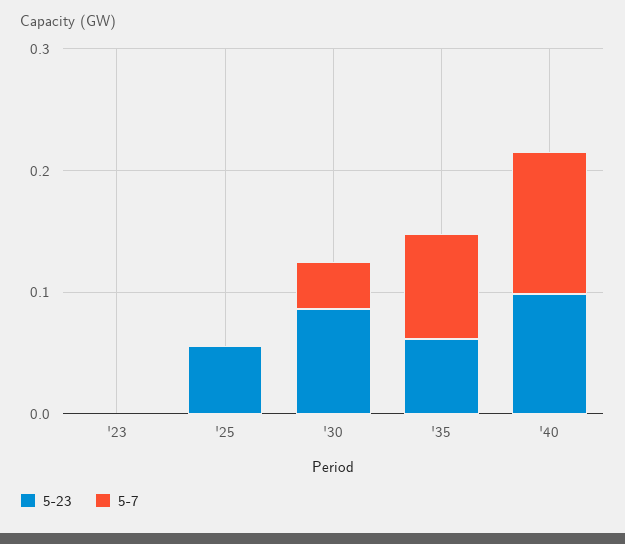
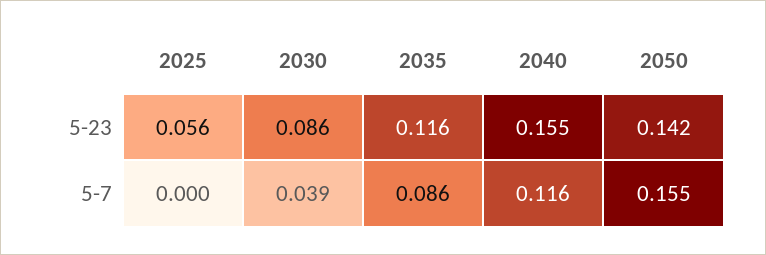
5-23, '23: 0 -> none
5-7, '23: 0 -> none
5-23, '35: 0.06 -> 0.116
5-23, '40: 0.1 -> 0.155
5-23, 2050: none -> 0.142
5-7, 2050: none -> 0.155

